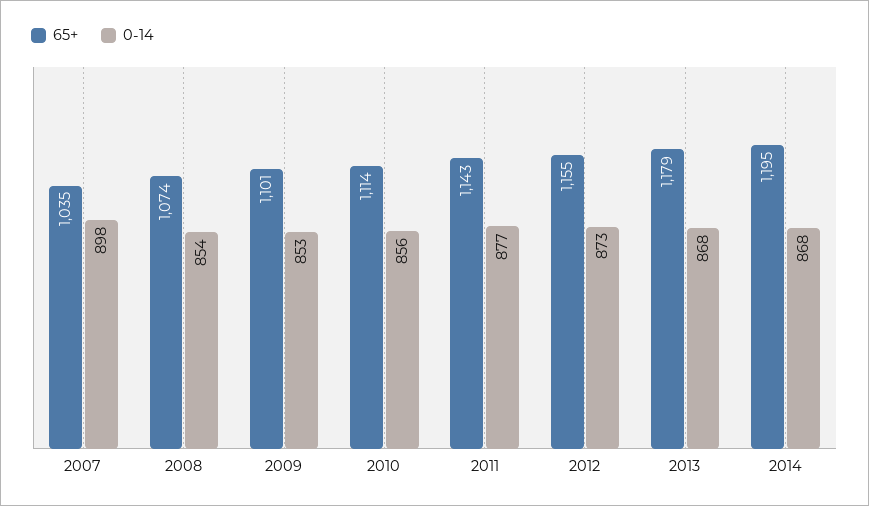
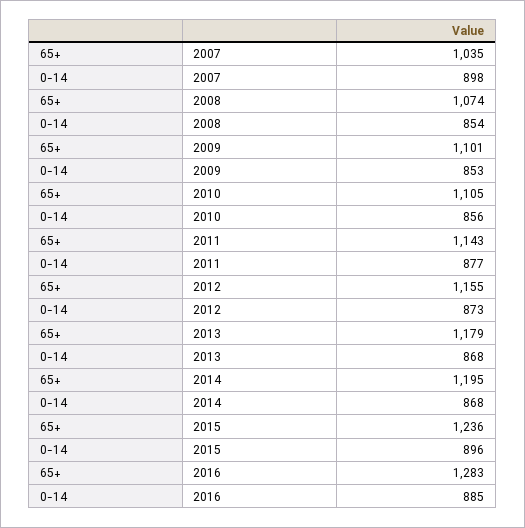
65+, 2010: 1114 -> 1105
65+, 2015: none -> 1236
0-14, 2015: none -> 896
65+, 2016: none -> 1283
0-14, 2016: none -> 885

